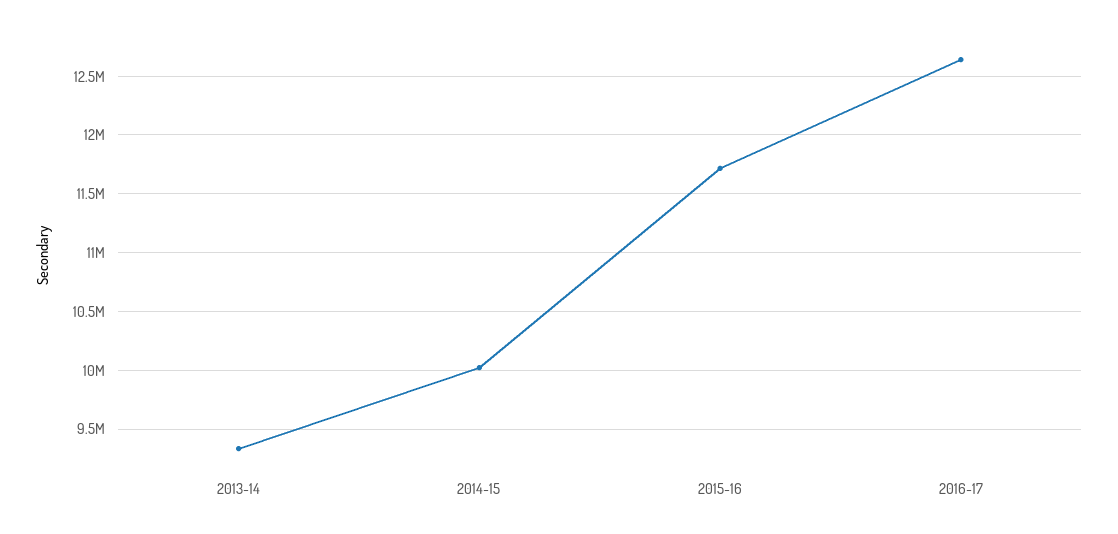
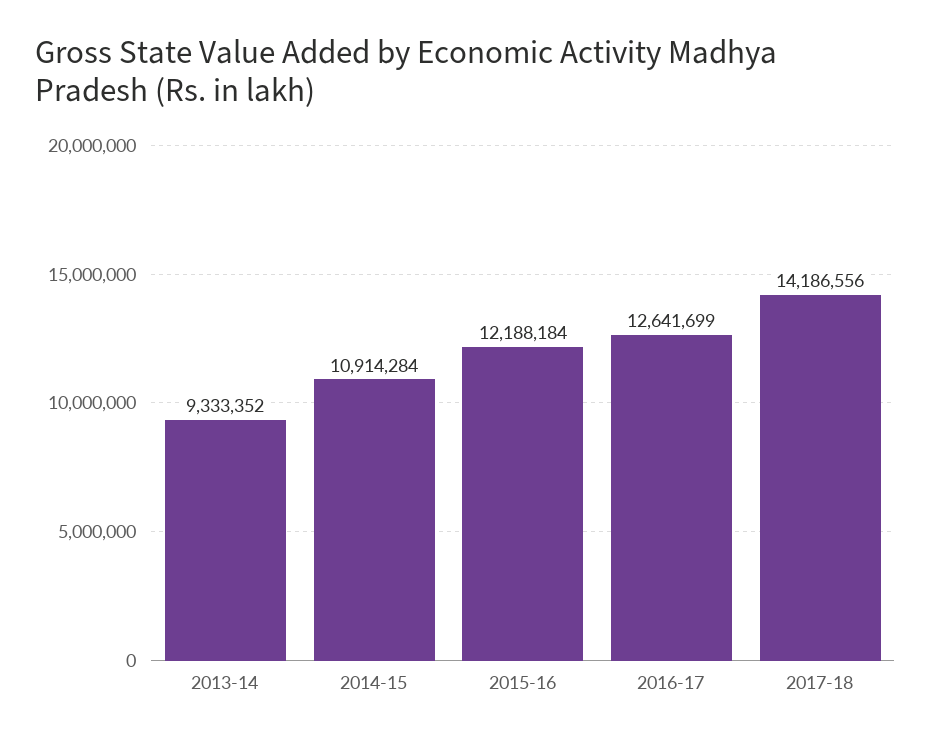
2014-15: 10000000 -> 10914284
2015-16: 11700000 -> 12188184
2017-18: none -> 14186556

